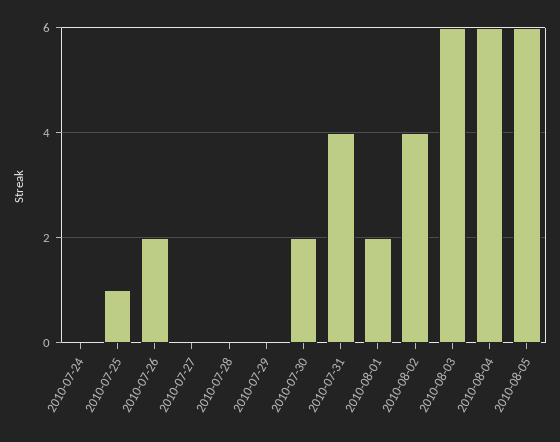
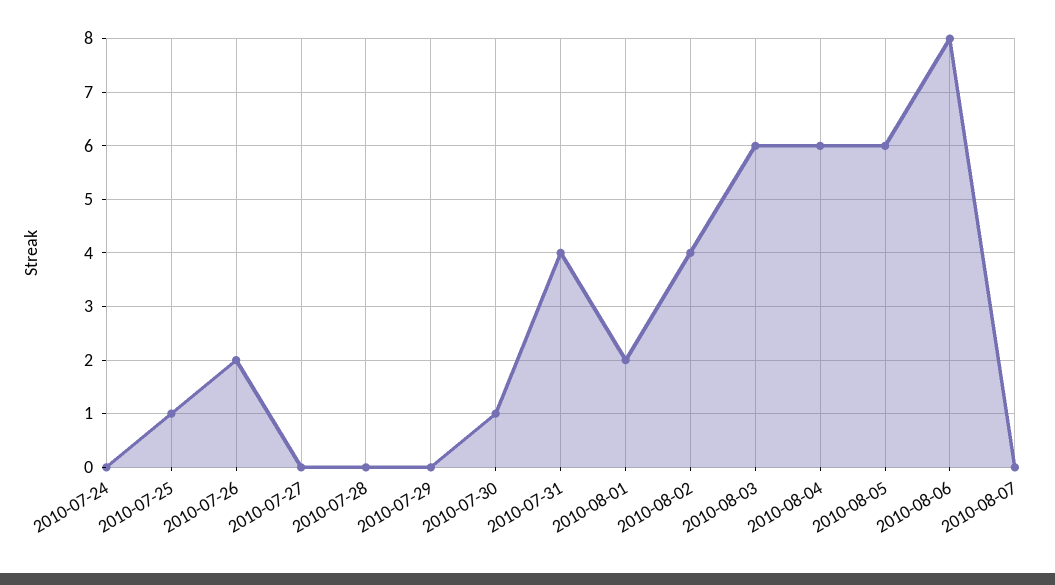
2010-07-30: 2 -> 1
2010-08-06: none -> 8
2010-08-07: none -> 0

